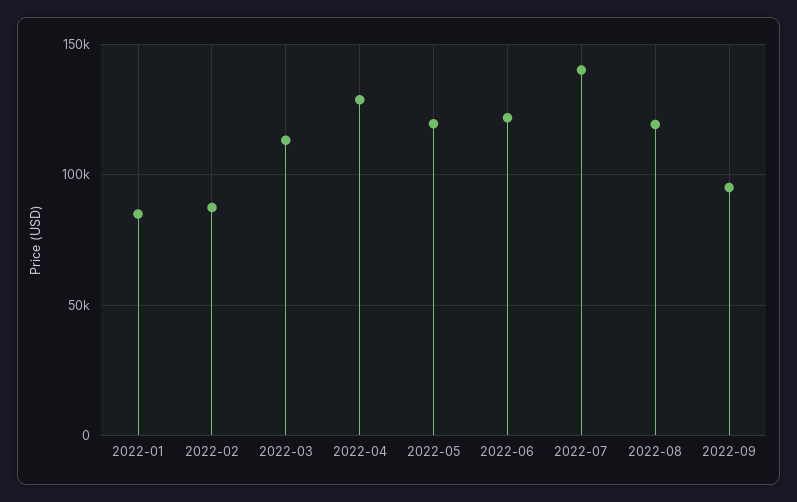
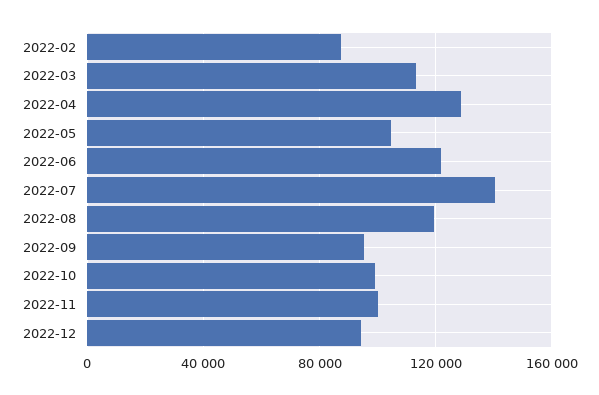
2022-01: 85000 -> none
2022-05: 120000 -> 105000
2022-10: none -> 100000
2022-11: none -> 100000
2022-12: none -> 95000

